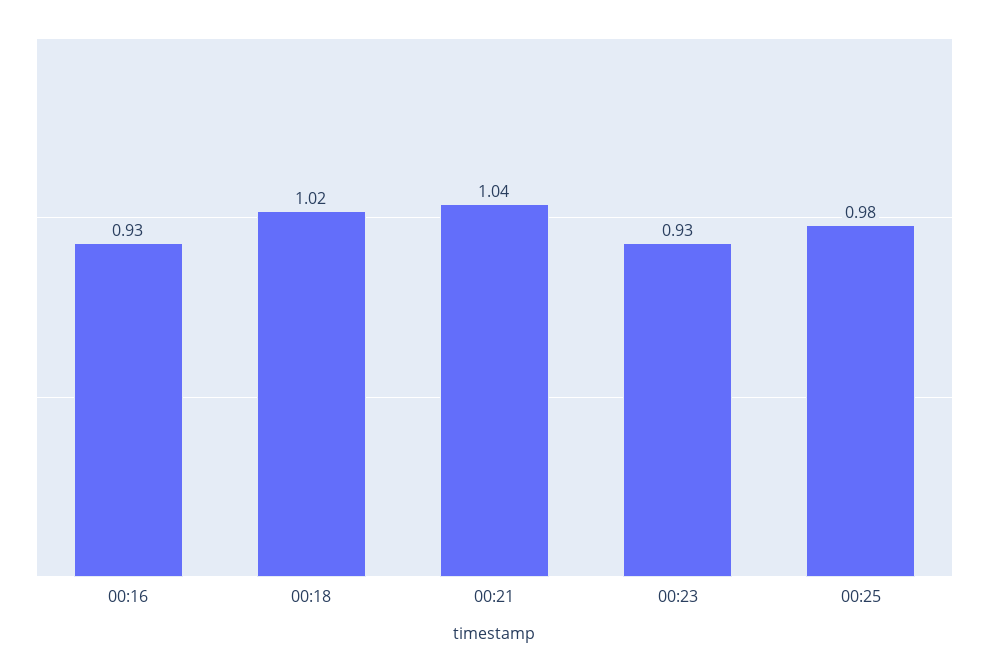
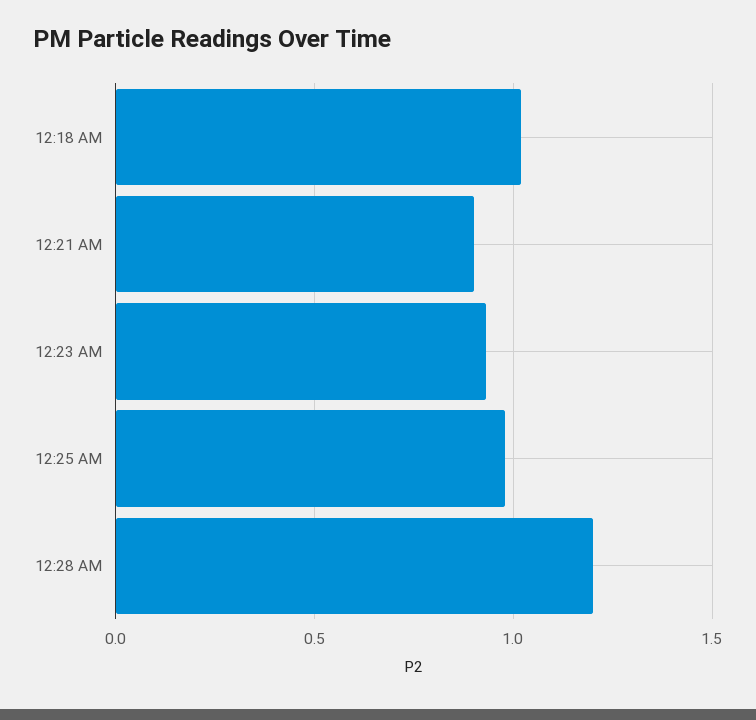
00:16: 0.93 -> none
00:21: 1.04 -> 0.9
12:28 AM: none -> 1.2

